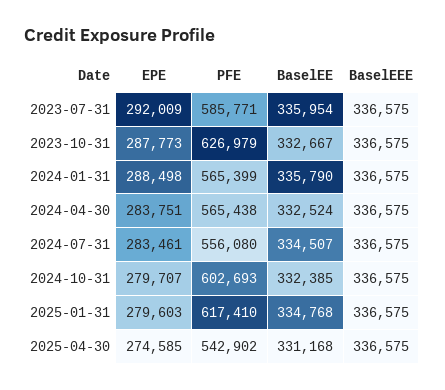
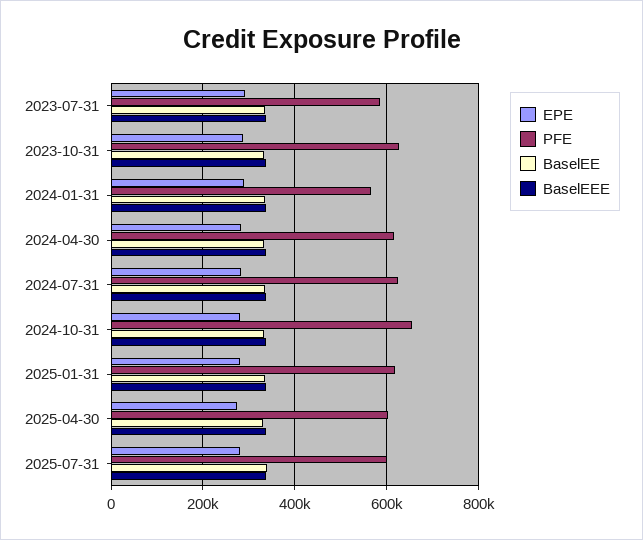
PFE, 2024-04-30: 565438 -> 620000
PFE, 2024-07-31: 556080 -> 620000
PFE, 2024-10-31: 602693 -> 660000
PFE, 2025-04-30: 542902 -> 600000
EPE, 2025-07-31: none -> 280000
PFE, 2025-07-31: none -> 600000
BaselEE, 2025-07-31: none -> 340000
BaselEEE, 2025-07-31: none -> 340000

